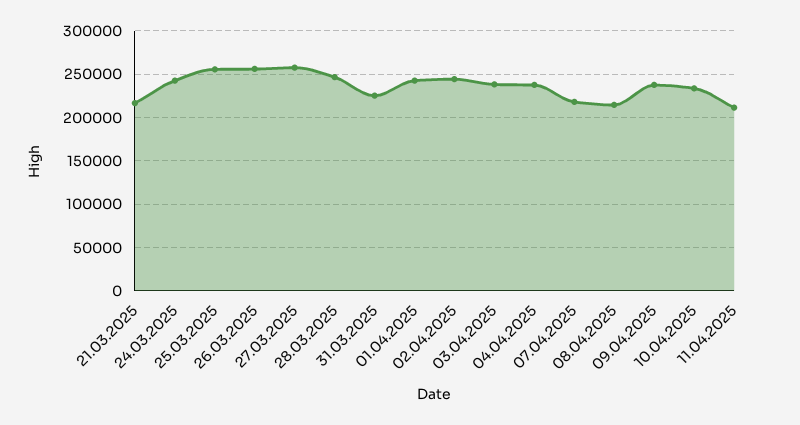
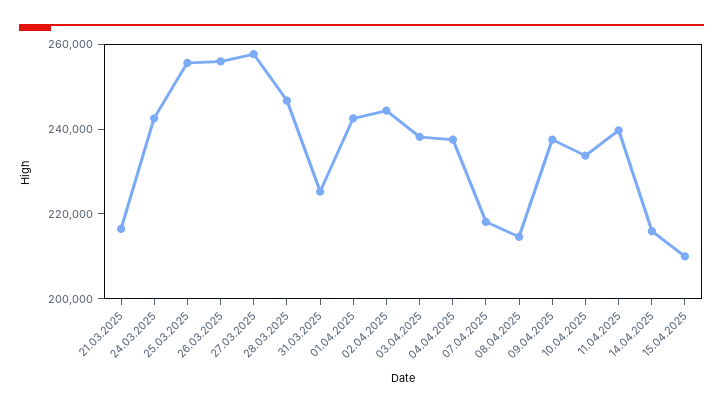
11.04.2025: 210000 -> 240000
14.04.2025: none -> 215000
15.04.2025: none -> 210000

